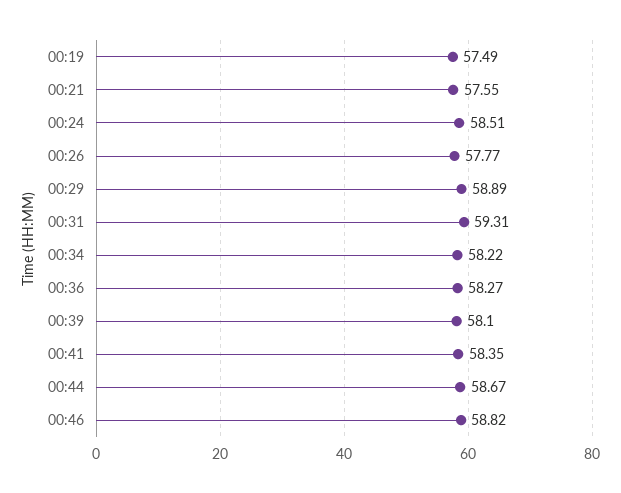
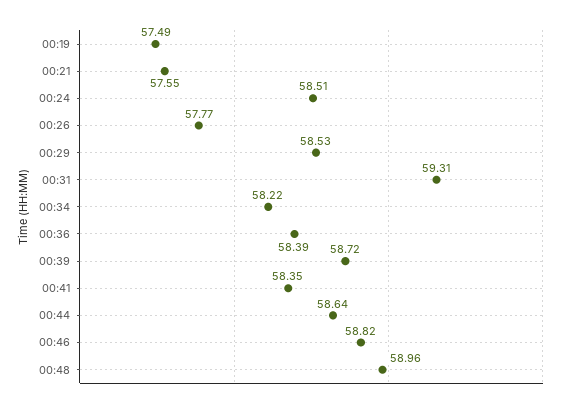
00:29: 58.89 -> 58.53
00:36: 58.27 -> 58.39
00:39: 58.1 -> 58.72
00:44: 58.67 -> 58.64
00:48: none -> 58.96

